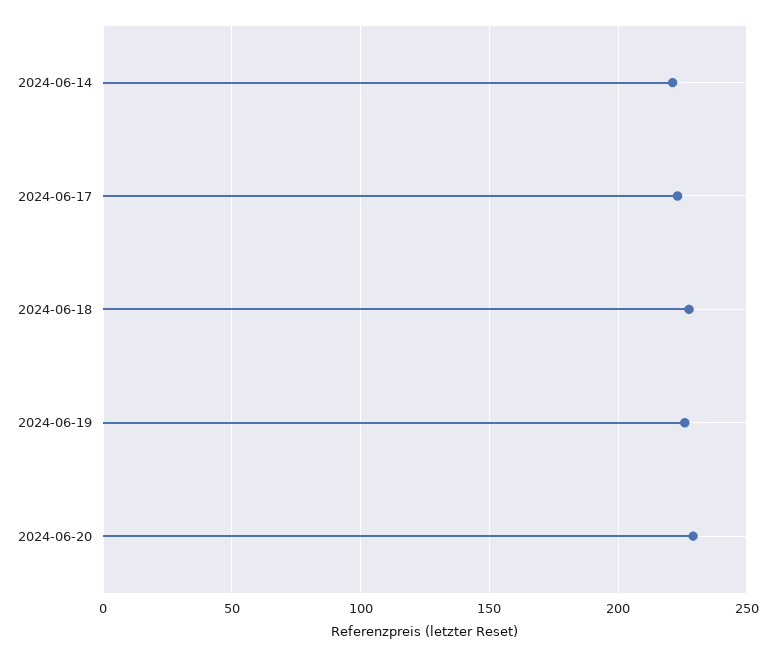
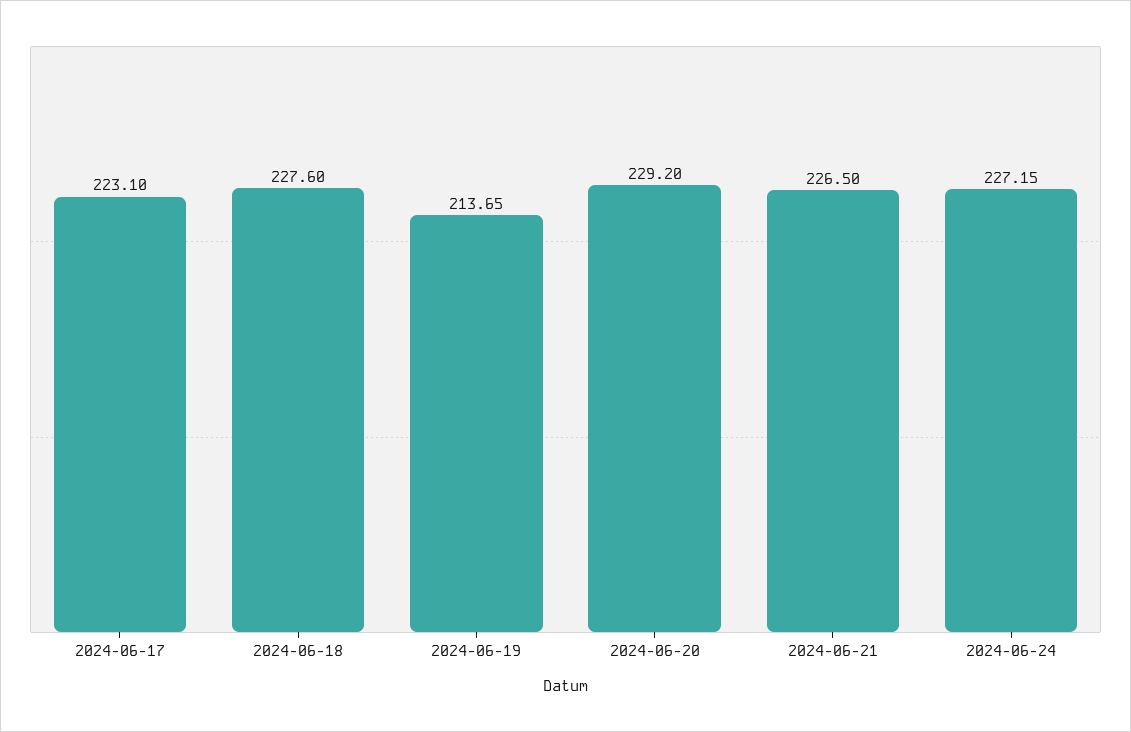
2024-06-14: 220 -> none
2024-06-19: 225 -> 213.65
2024-06-21: none -> 226.5
2024-06-24: none -> 227.15

